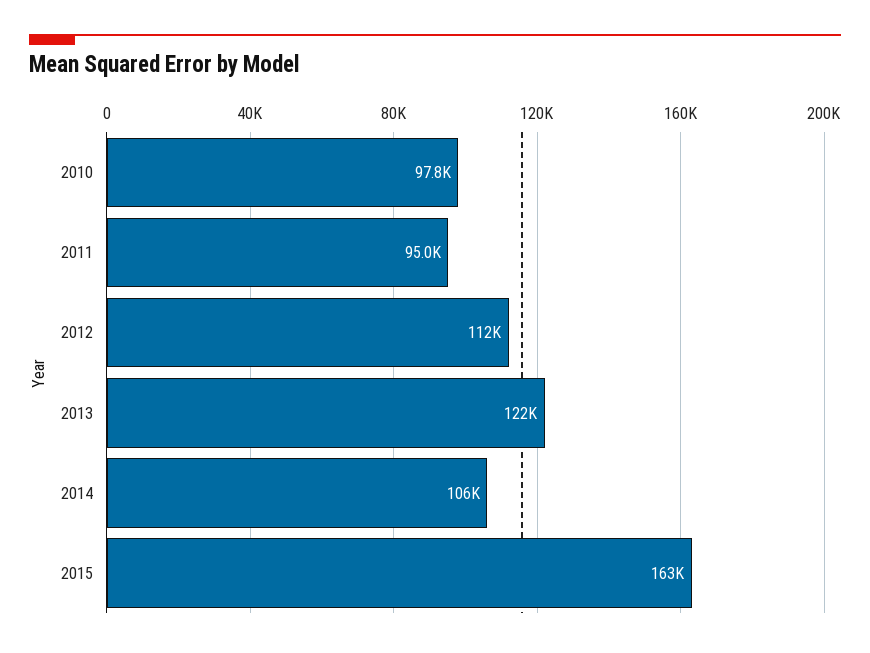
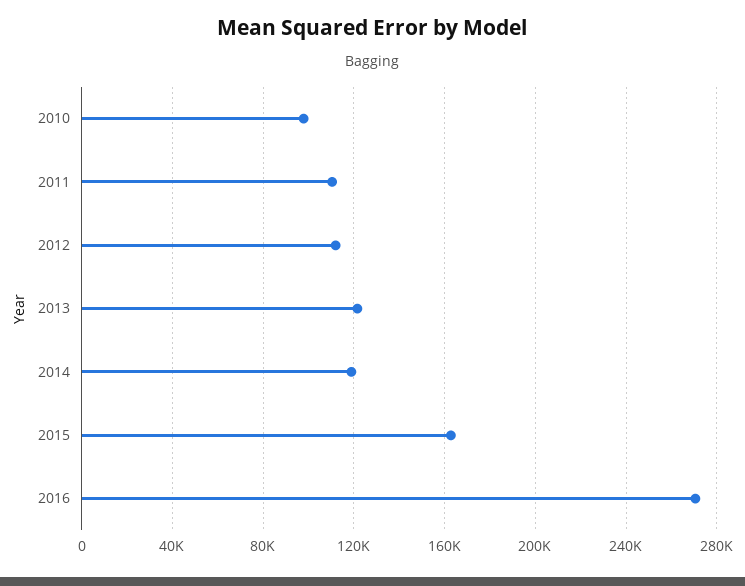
2011: 95000 -> 110000
2014: 106000 -> 120000
2016: none -> 270000

